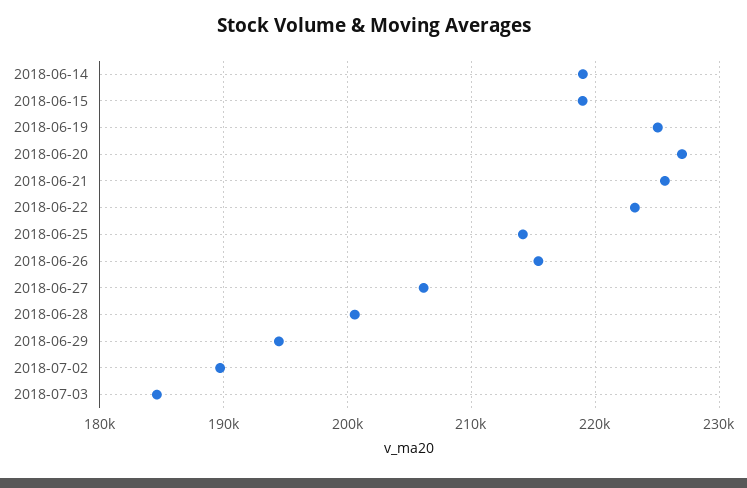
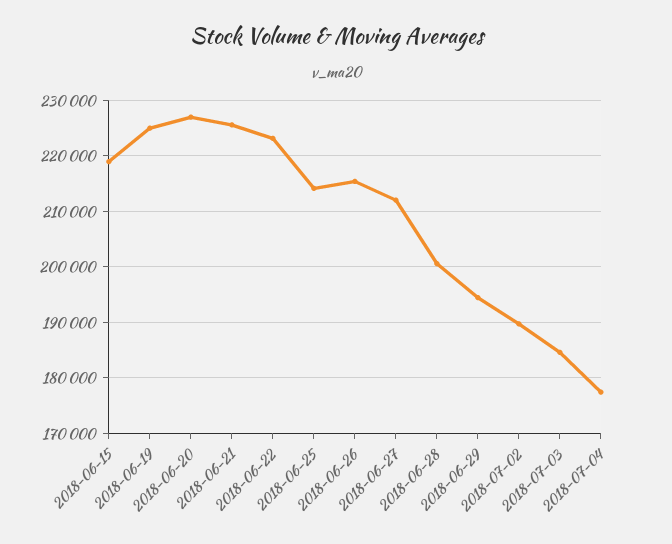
2018-06-14: 219000 -> none
2018-06-27: 206000 -> 212000
2018-07-04: none -> 178000

